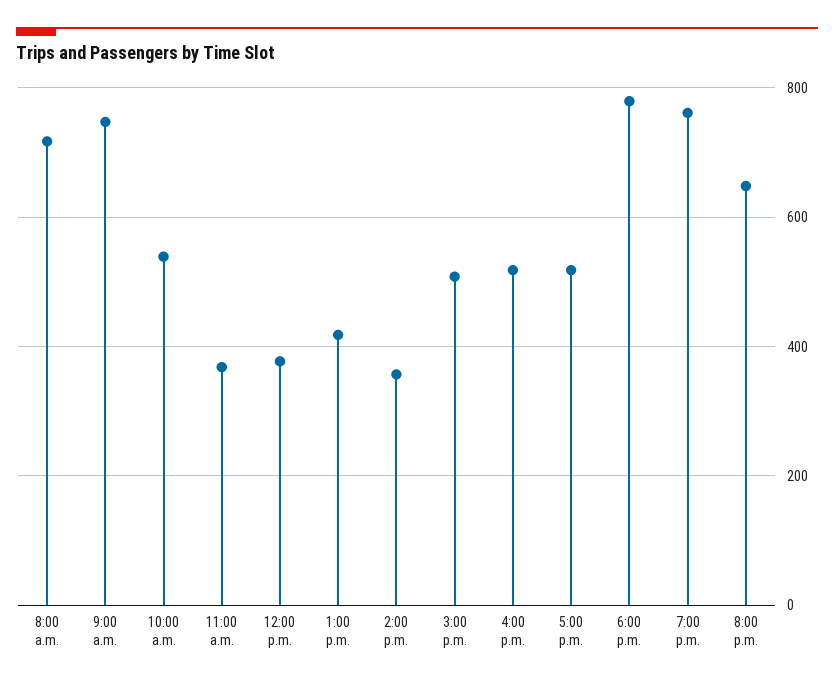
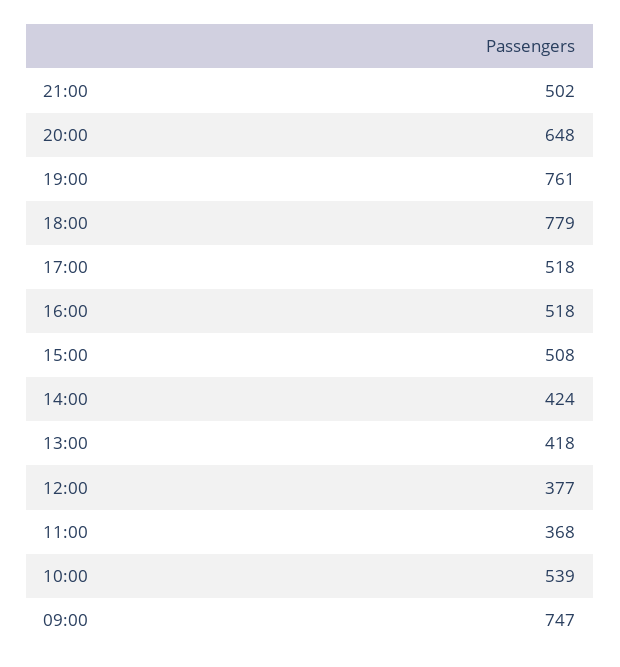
8:00 a.m.: 720 -> none
2:00 p.m.: 360 -> 424
21:00: none -> 502

